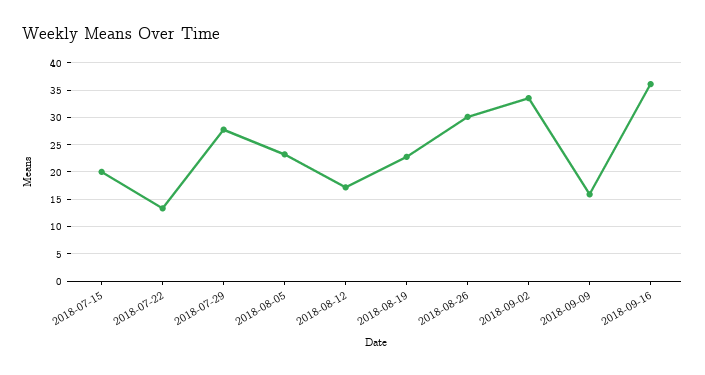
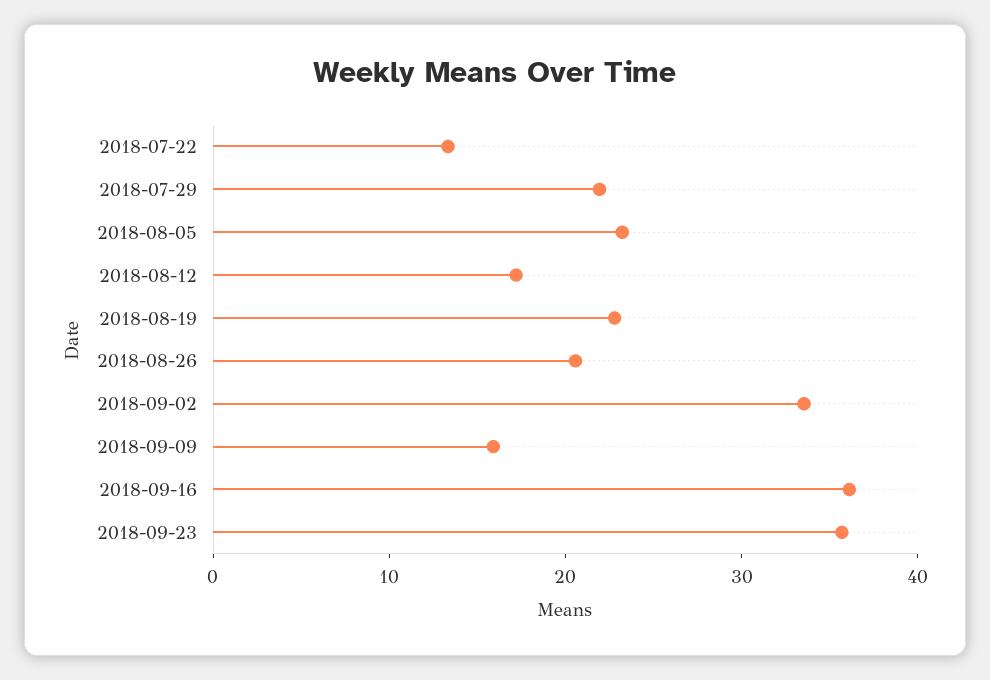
2018-07-15: 20 -> none
2018-07-29: 27.5 -> 22
2018-08-26: 30 -> 20
2018-09-23: none -> 36

